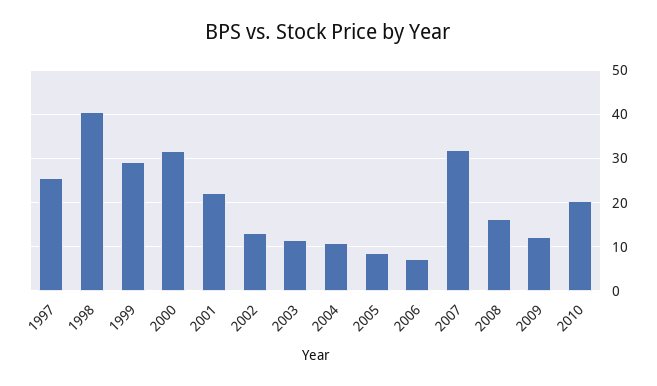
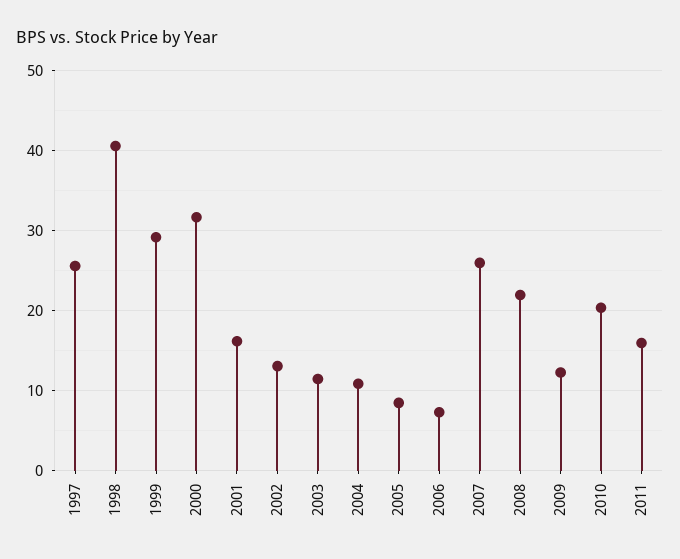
2001: 22 -> 16
2007: 32 -> 26
2008: 16 -> 22
2011: none -> 16

